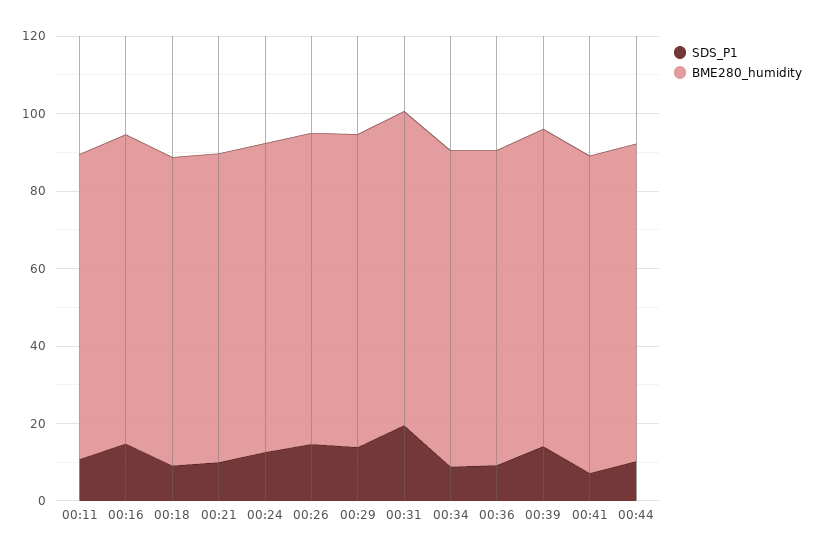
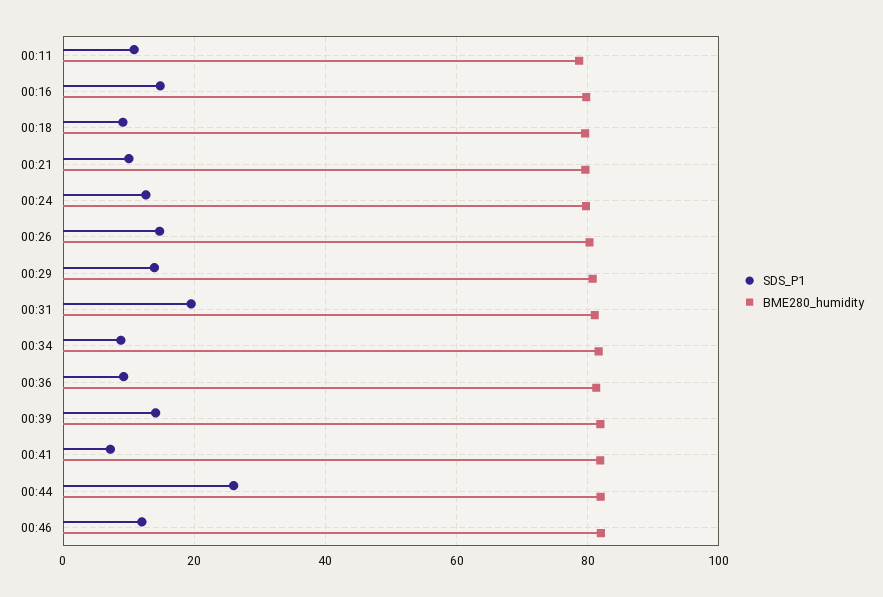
SDS_P1, 00:44: 10 -> 26
SDS_P1, 00:46: none -> 12
BME280_humidity, 00:46: none -> 82

